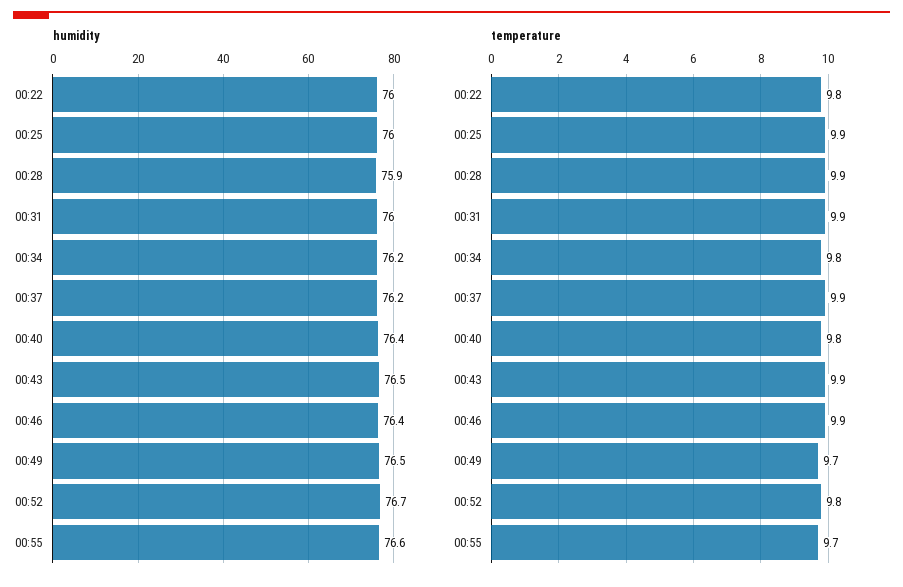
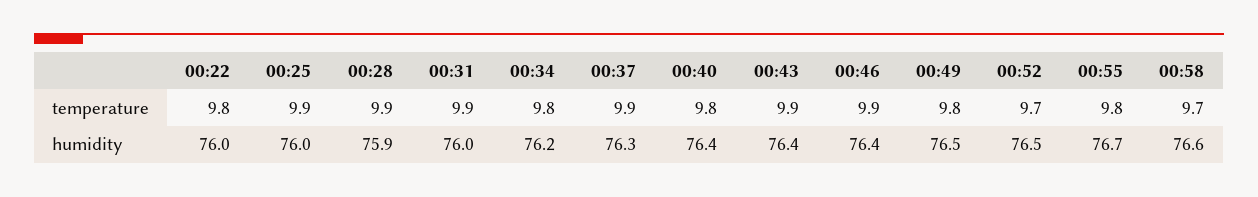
humidity, 00:37: 76.2 -> 76.3
humidity, 00:43: 76.5 -> 76.4
humidity, 00:52: 76.7 -> 76.5
humidity, 00:55: 76.6 -> 76.7
temperature, 00:49: 9.7 -> 9.8
temperature, 00:52: 9.8 -> 9.7
temperature, 00:55: 9.7 -> 9.8
temperature, 00:58: none -> 9.7
humidity, 00:58: none -> 76.6

